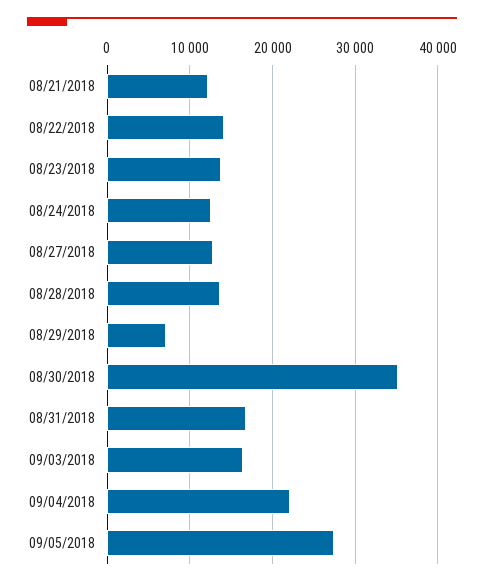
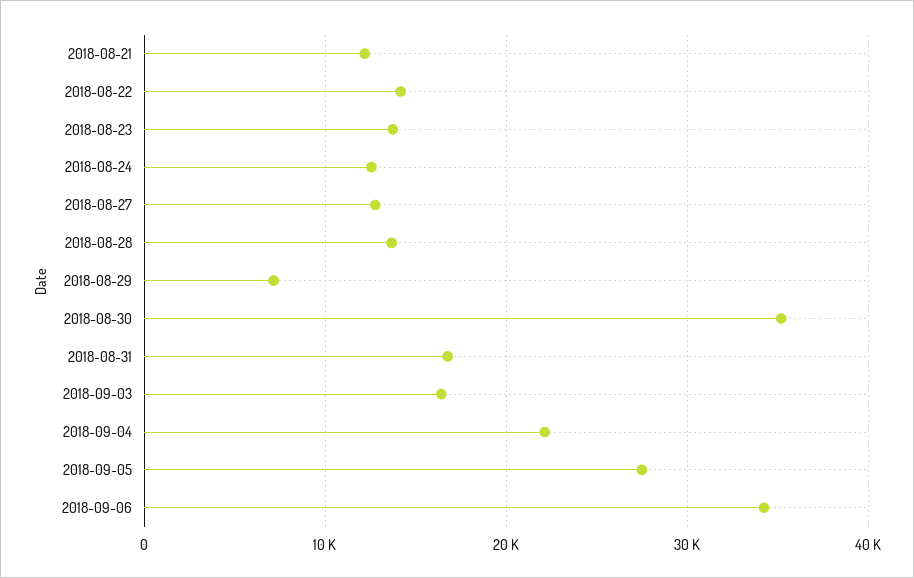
2018-09-06: none -> 34000

